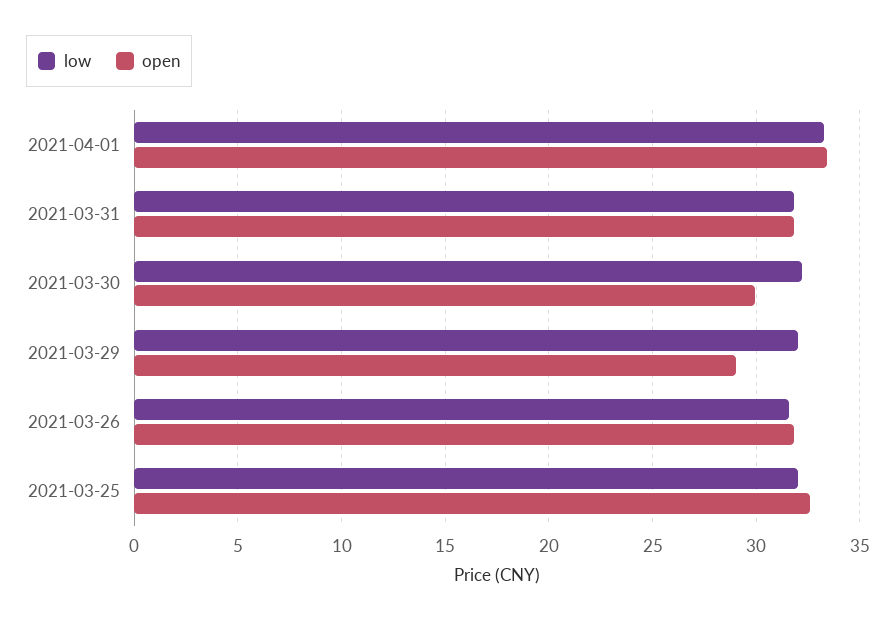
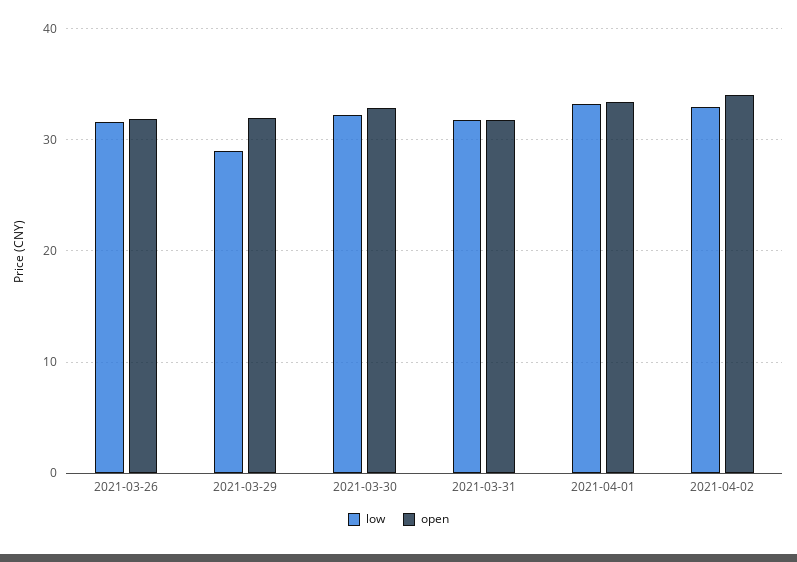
open, 2021-03-30: 30 -> 33
low, 2021-03-29: 32 -> 29
open, 2021-03-29: 29 -> 32
low, 2021-03-25: 32 -> none
open, 2021-03-25: 32.5 -> none
low, 2021-04-02: none -> 33
open, 2021-04-02: none -> 34

